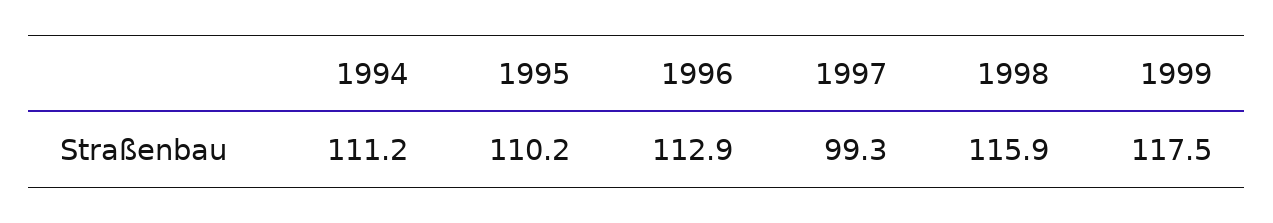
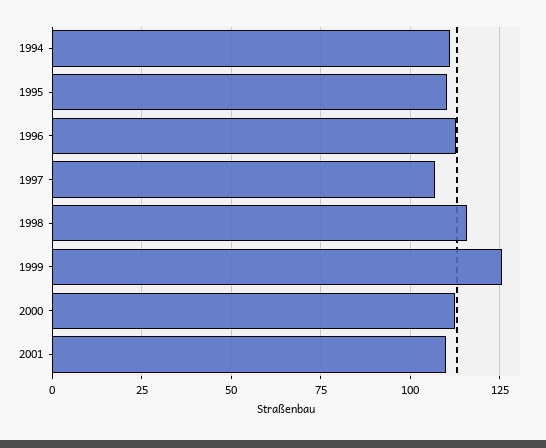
1997: 99.3 -> 107.5
1999: 117.5 -> 125
2000: none -> 112.5
2001: none -> 110

